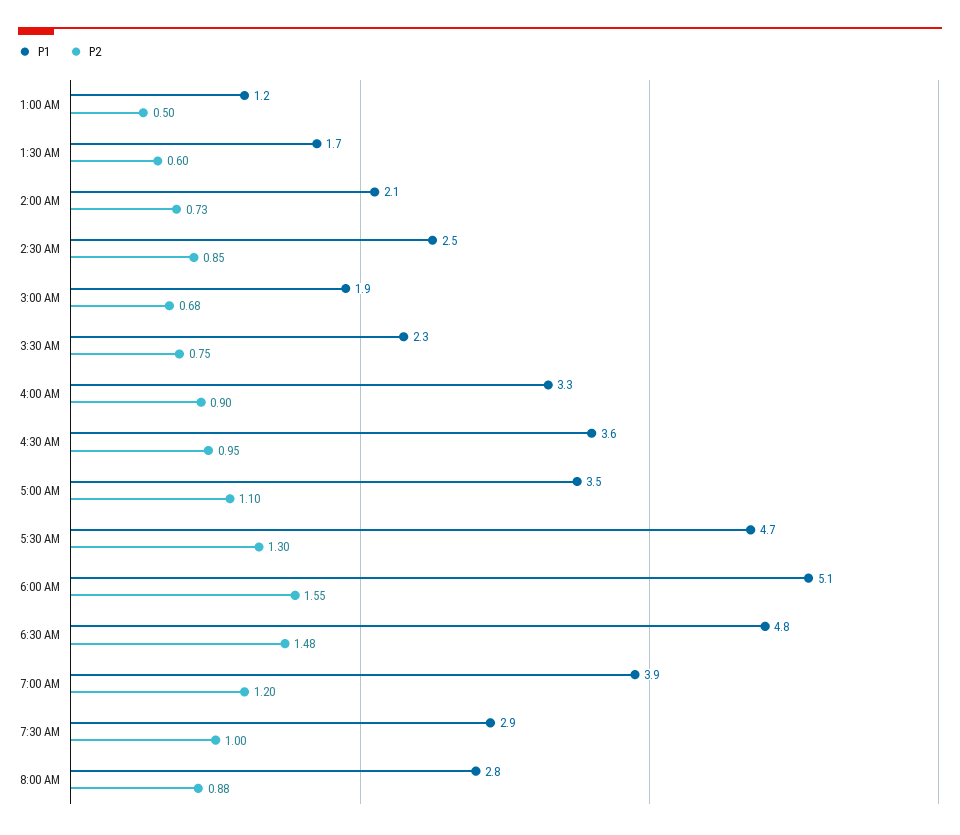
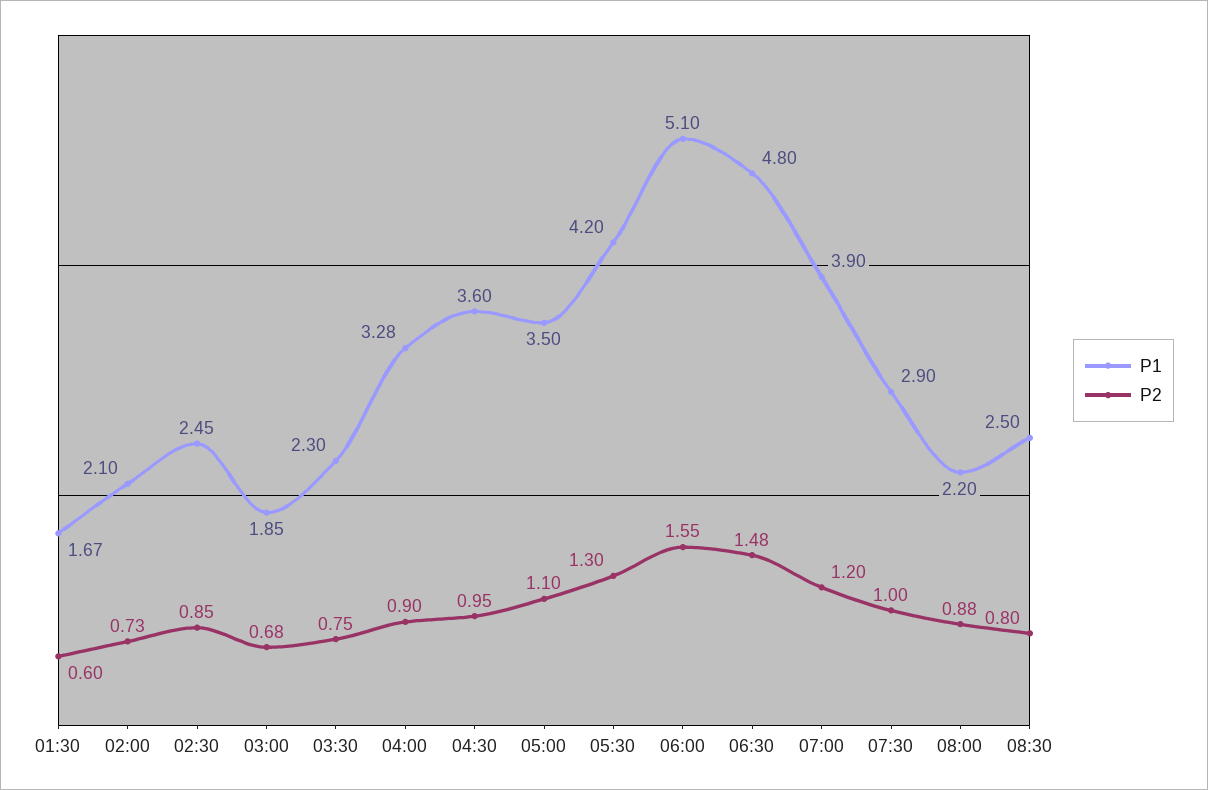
P1, 1:00 AM: 1.2 -> none
P2, 1:00 AM: 0.5 -> none
P1, 5:30 AM: 4.7 -> 4.2
P1, 8:00 AM: 2.8 -> 2.2
P1, 08:30: none -> 2.5
P2, 08:30: none -> 0.8

